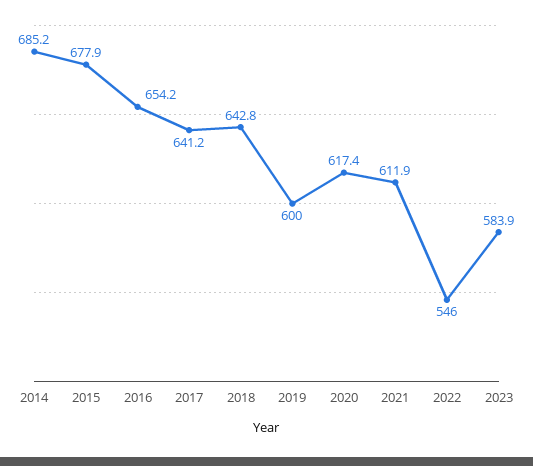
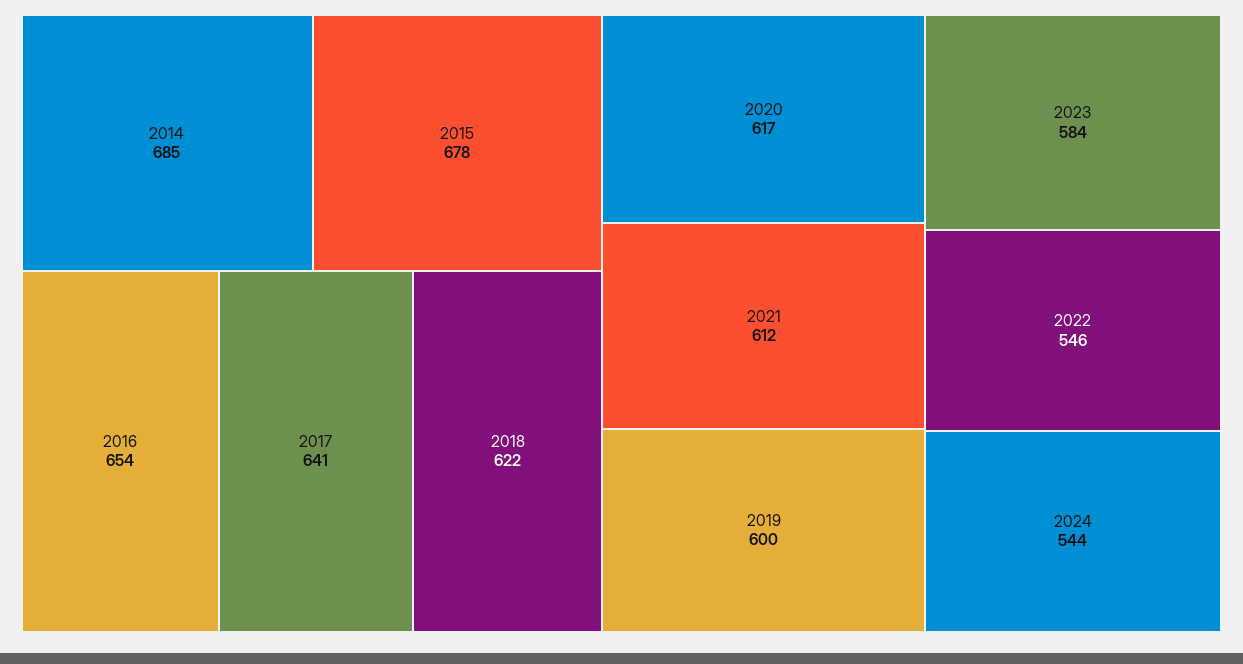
2018: 642.8 -> 622
2024: none -> 544

